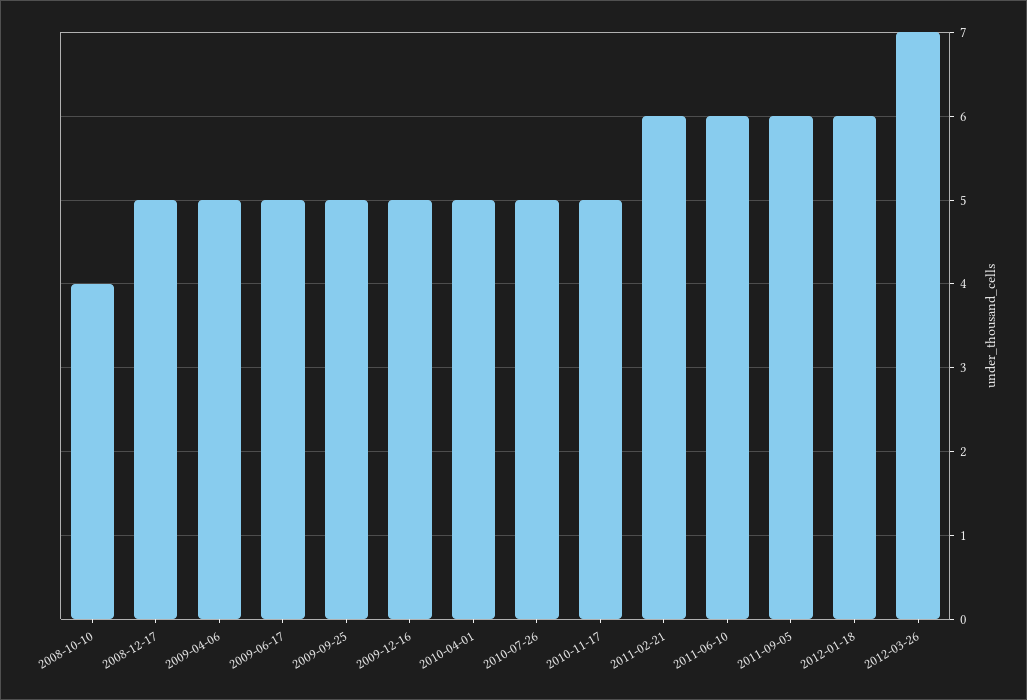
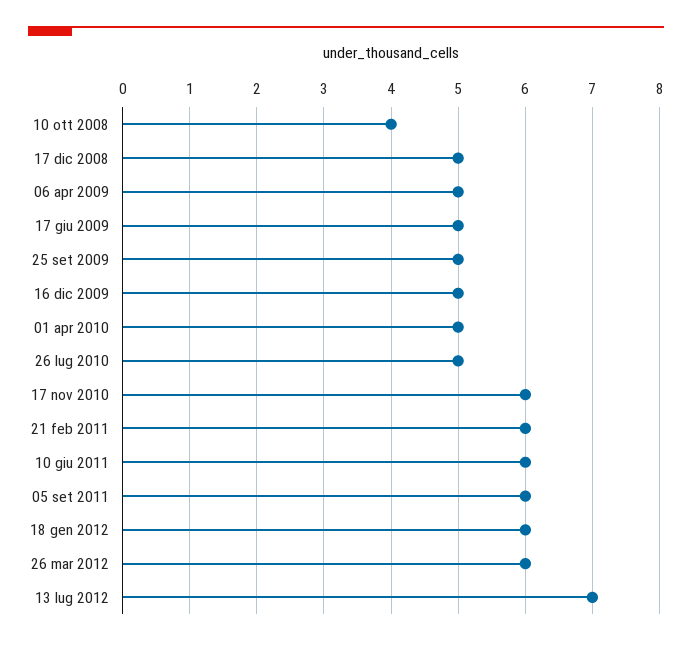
2010-11-17: 5 -> 6
2012-03-26: 7 -> 6
13 lug 2012: none -> 7

